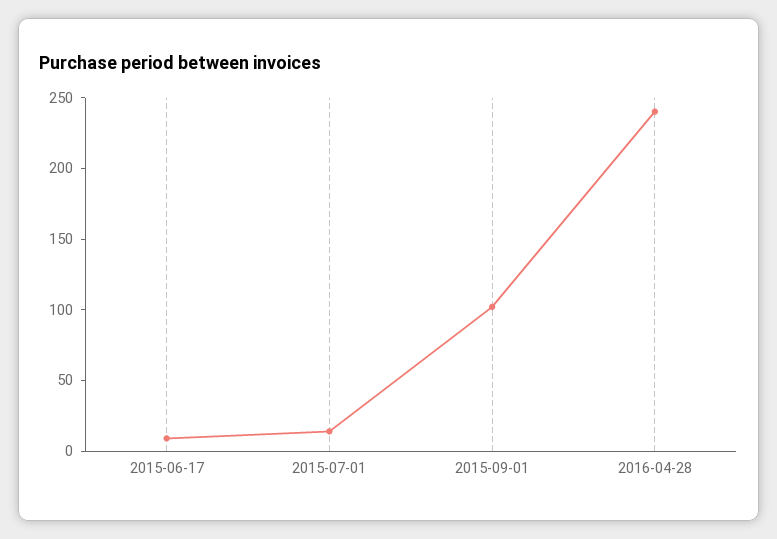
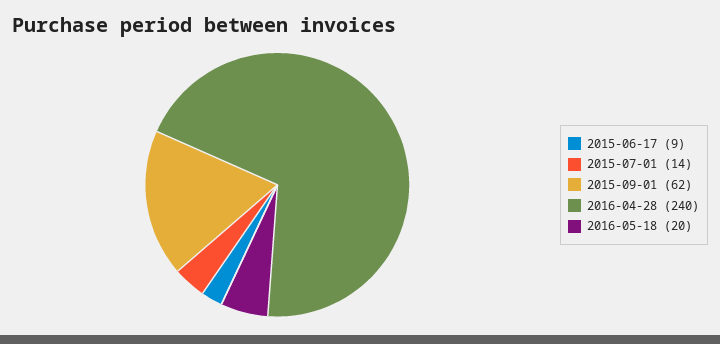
2015-09-01: 100 -> 62
2016-05-18: none -> 20

